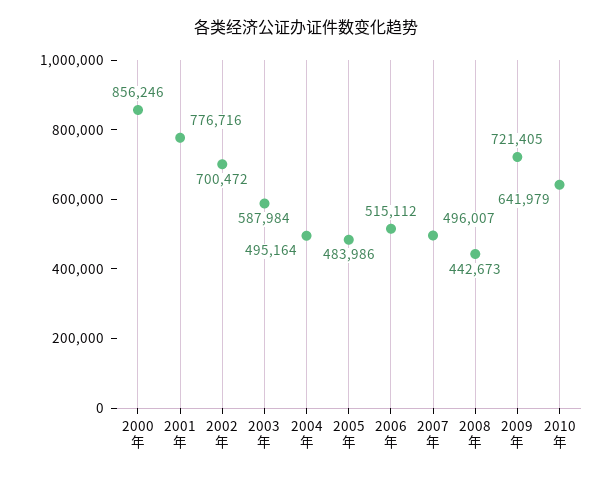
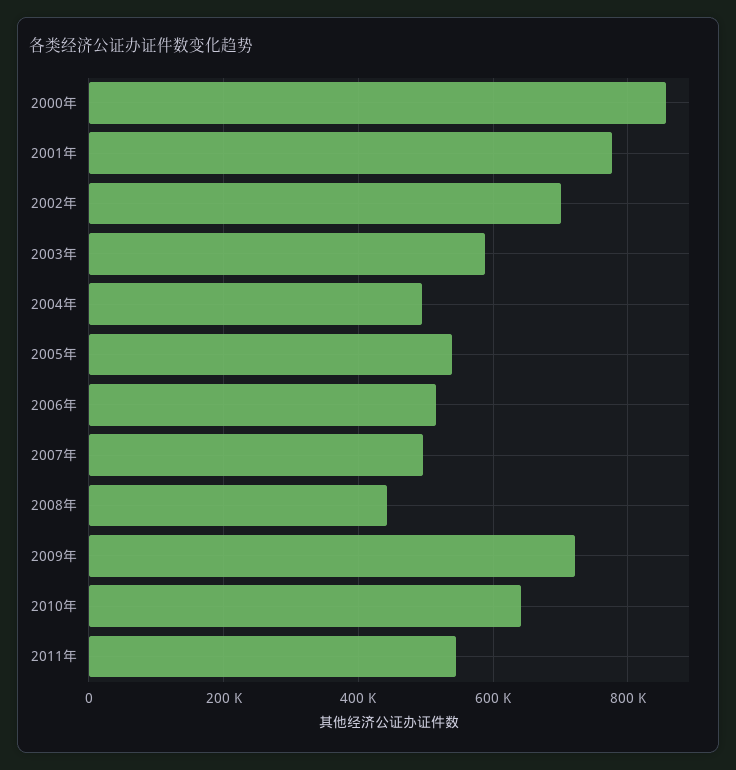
2005年: 483986 -> 540000
2011年: none -> 540000

